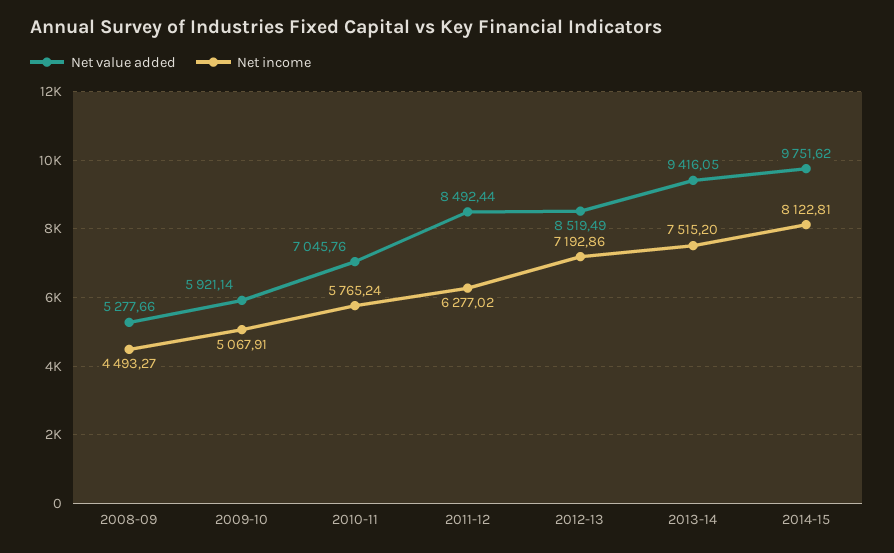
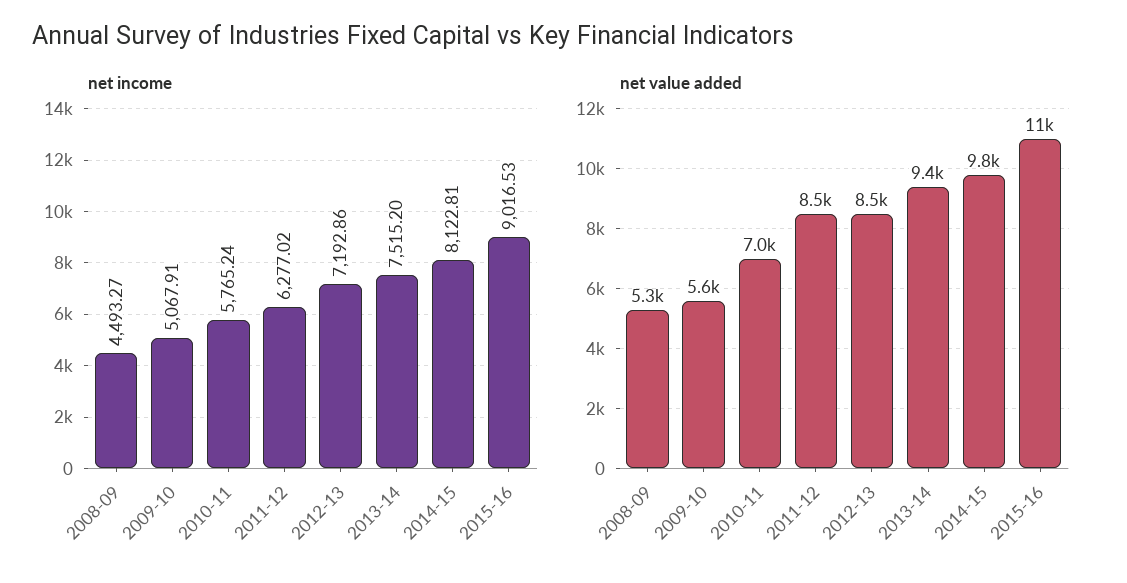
Net value added, 2009-10: 5921.14 -> 5600
Net income, 2015-16: none -> 9016.53
Net value added, 2015-16: none -> 11000

